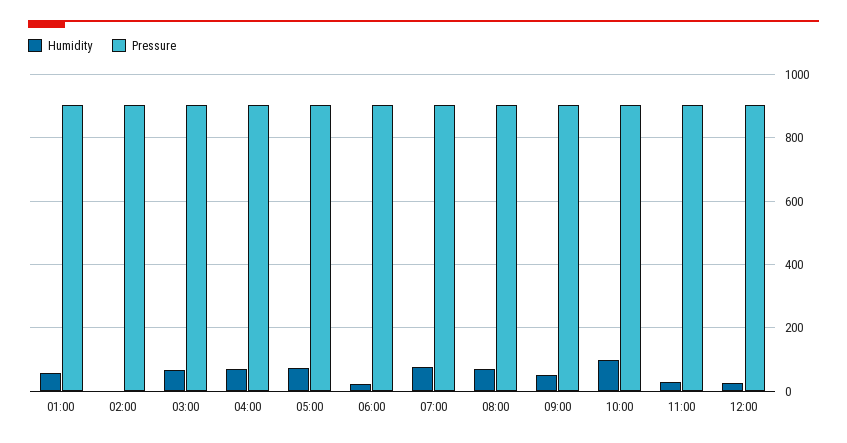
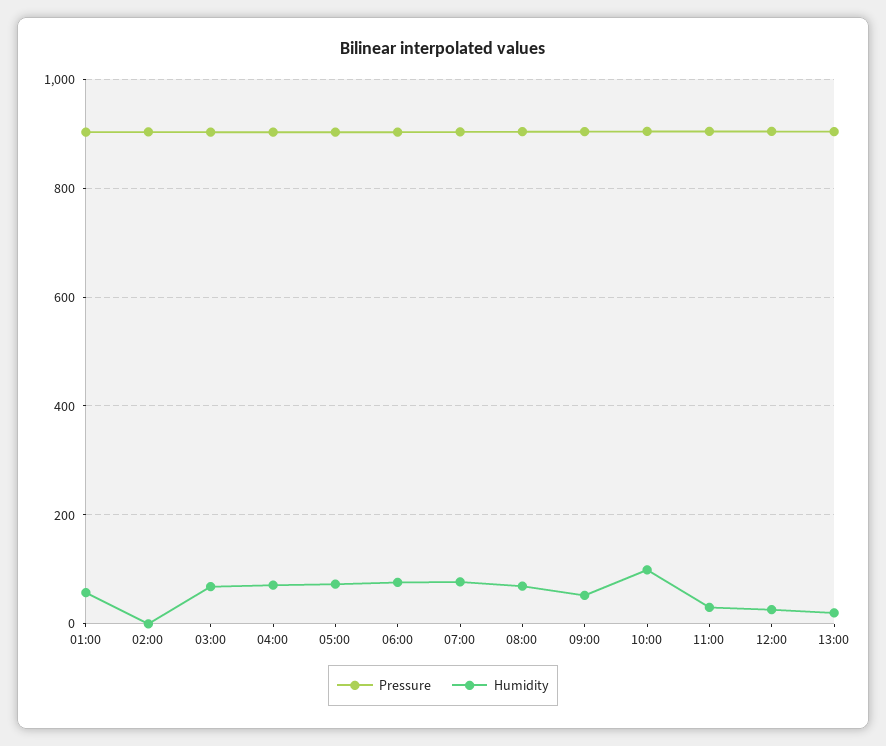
Humidity, 06:00: 20 -> 80
Pressure, 13:00: none -> 900
Humidity, 13:00: none -> 20

